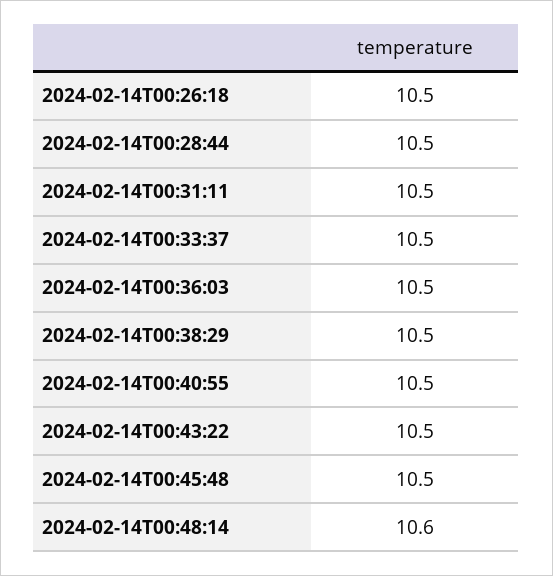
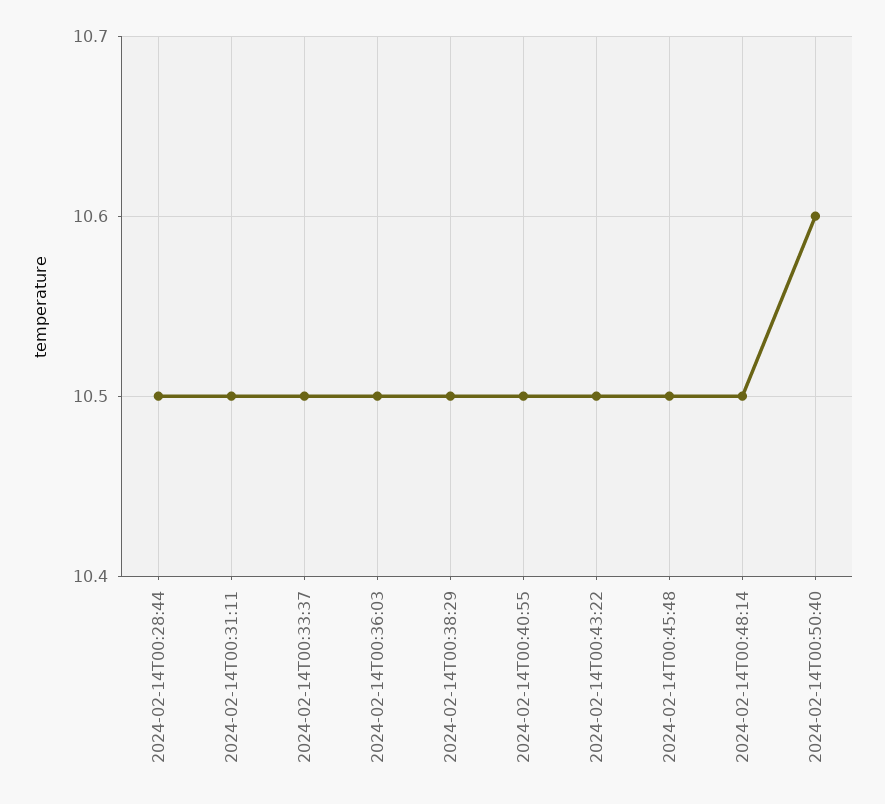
2024-02-14T00:26:18: 10.5 -> none
2024-02-14T00:48:14: 10.6 -> 10.5
2024-02-14T00:50:40: none -> 10.6

